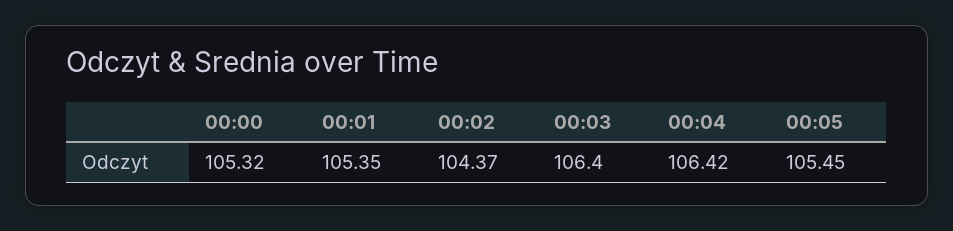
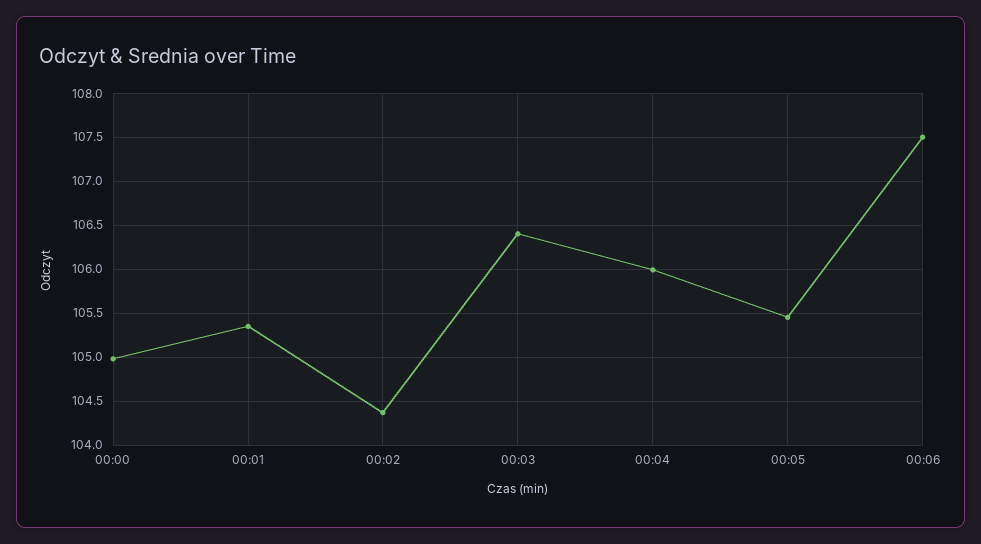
00:00: 105.32 -> 105
00:04: 106.42 -> 106
00:06: none -> 107.5

